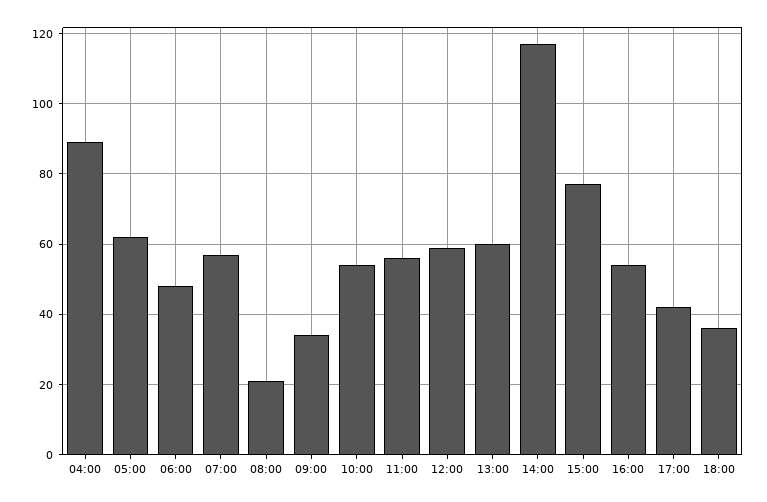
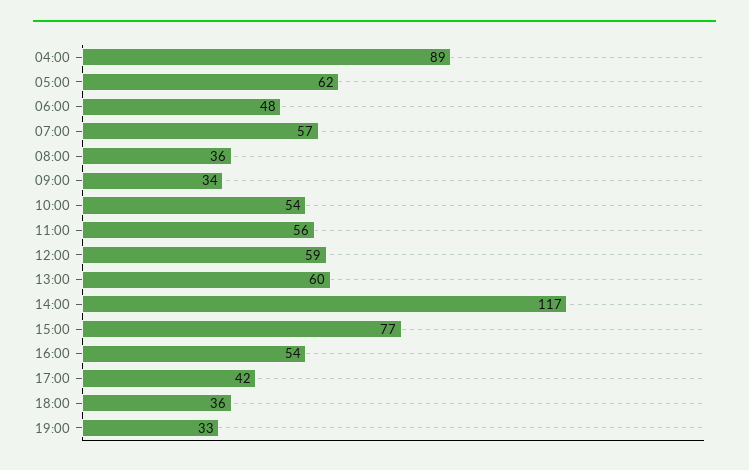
08:00: 20 -> 36
19:00: none -> 33

